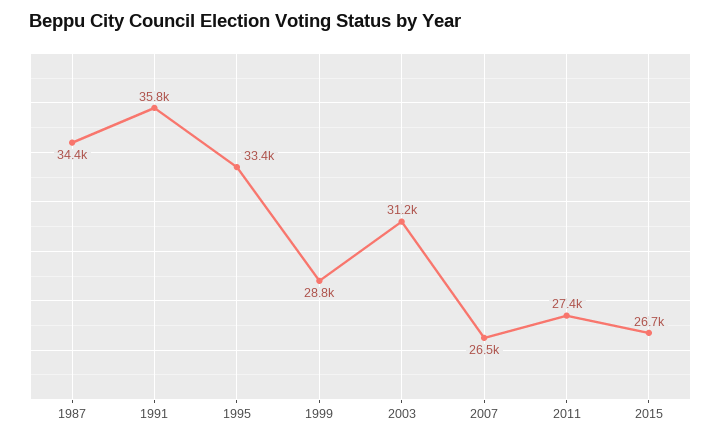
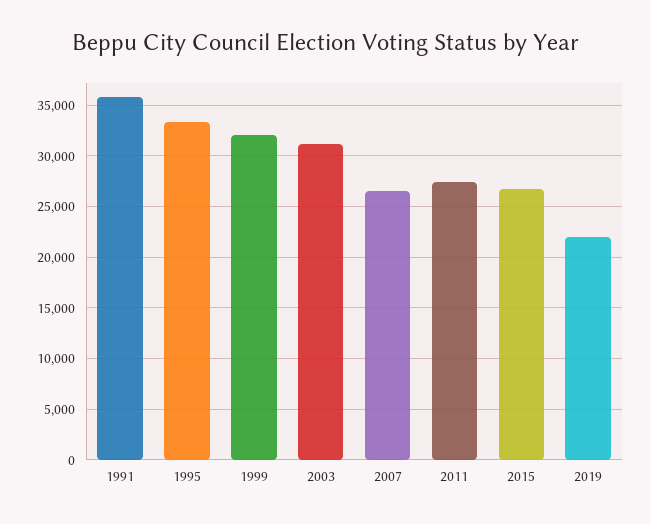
1987: 34400 -> none
1999: 28800 -> 32000
2019: none -> 22000

